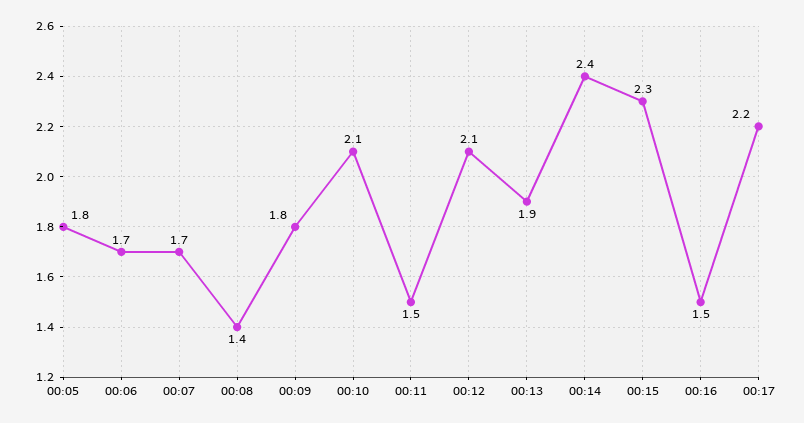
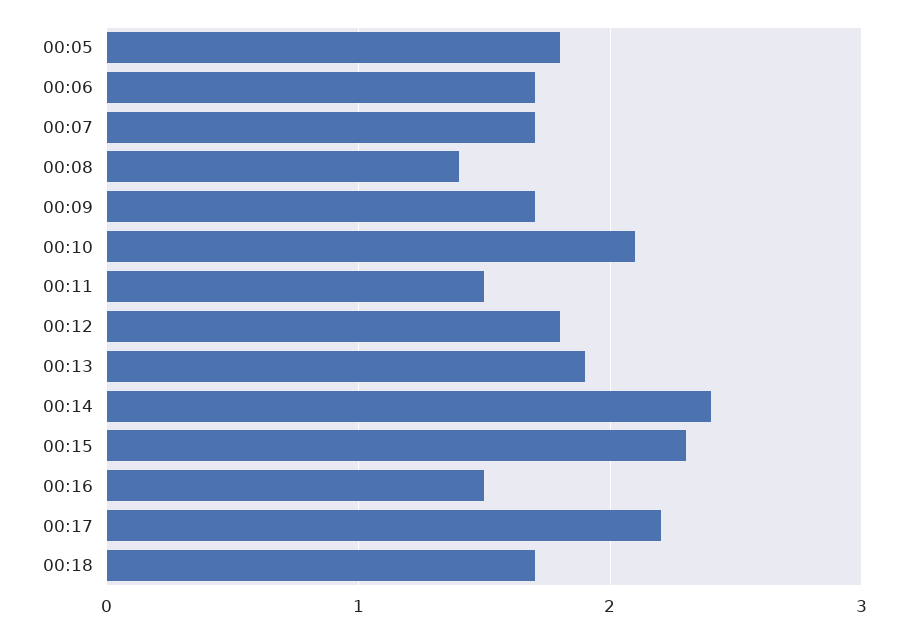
00:09: 1.8 -> 1.7
00:12: 2.1 -> 1.8
00:18: none -> 1.7

